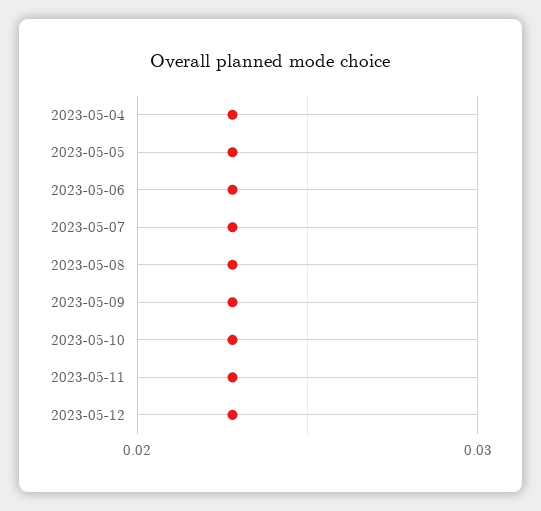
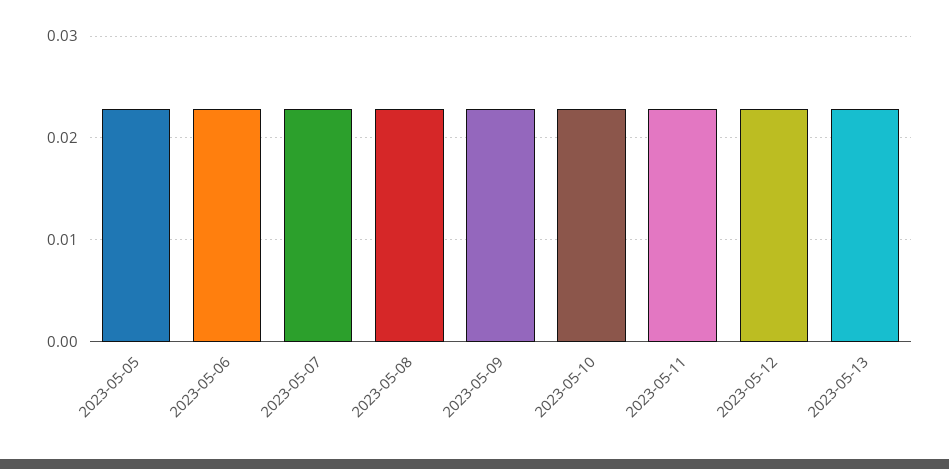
2023-05-04: 0.023 -> none
2023-05-13: none -> 0.023

